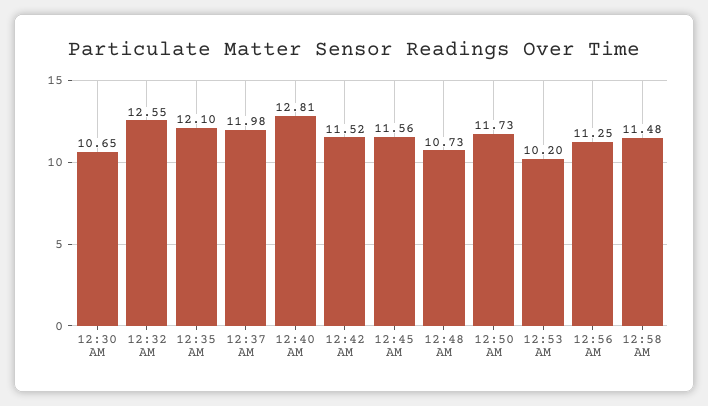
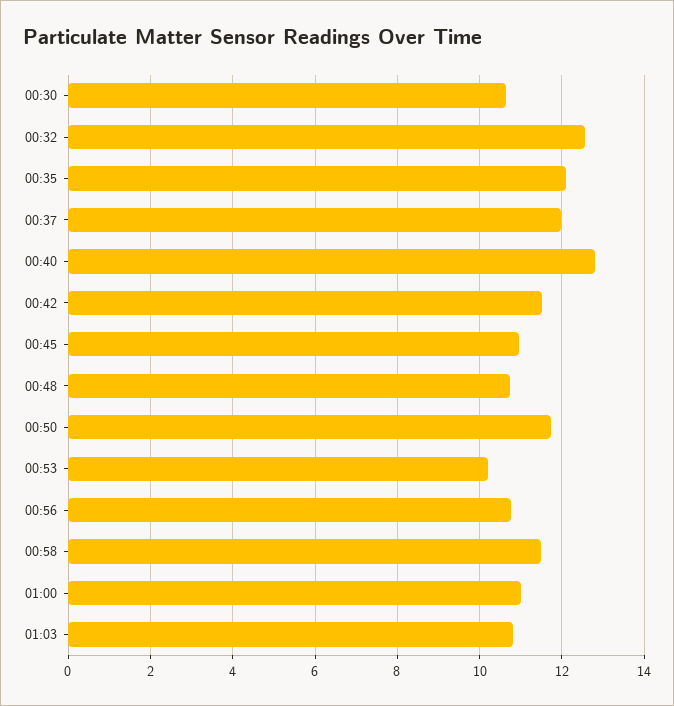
12:45 AM: 11.56 -> 11
12:56 AM: 11.25 -> 10.8
01:00: none -> 11
01:03: none -> 10.8

